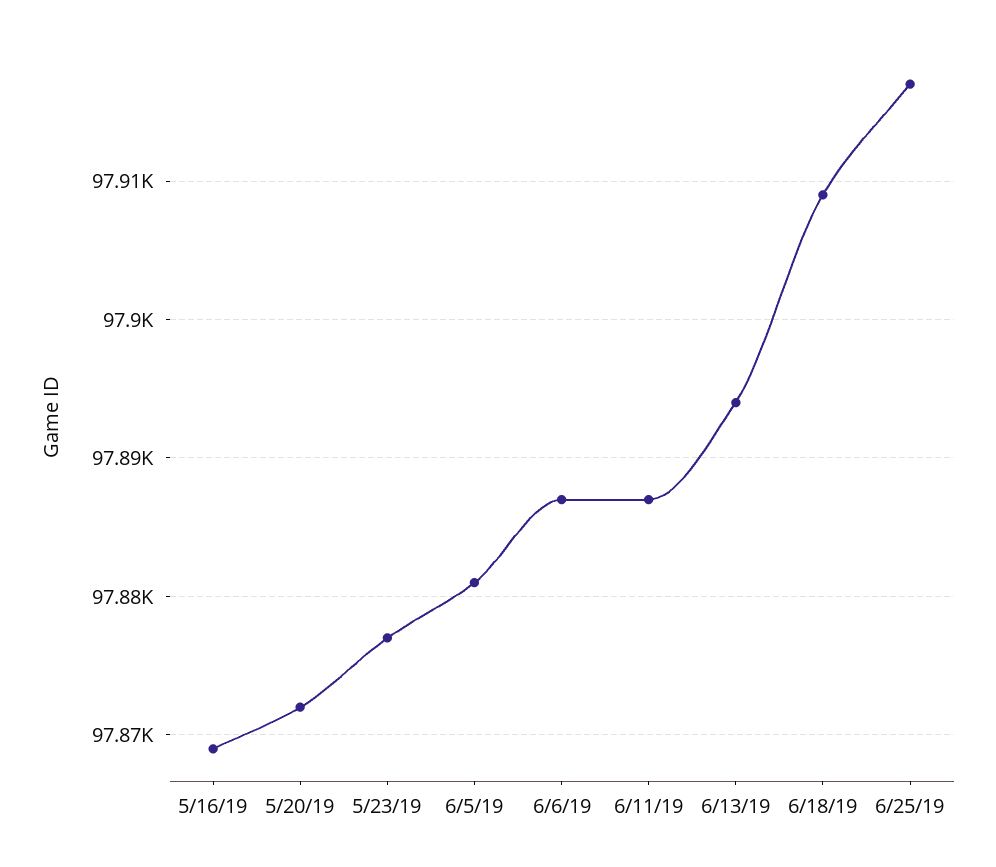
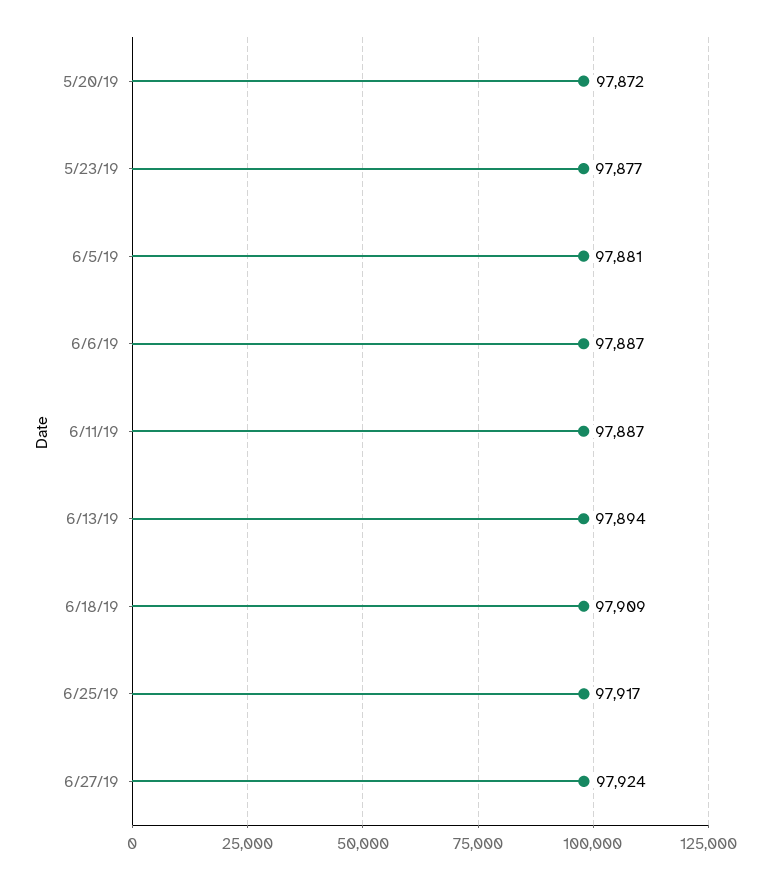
5/16/19: 97869 -> none
6/27/19: none -> 97924

